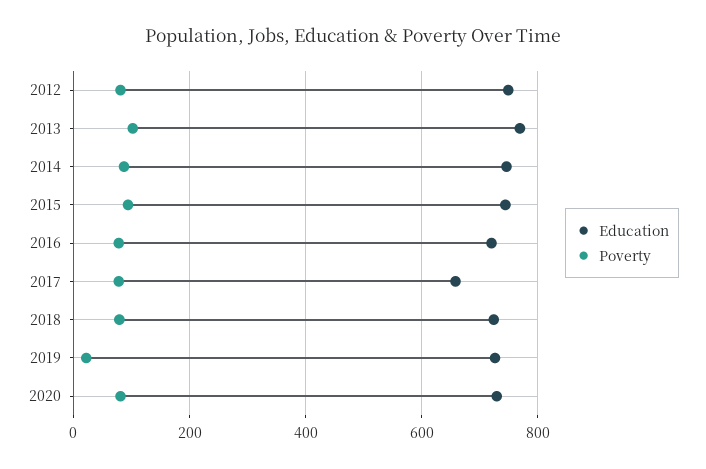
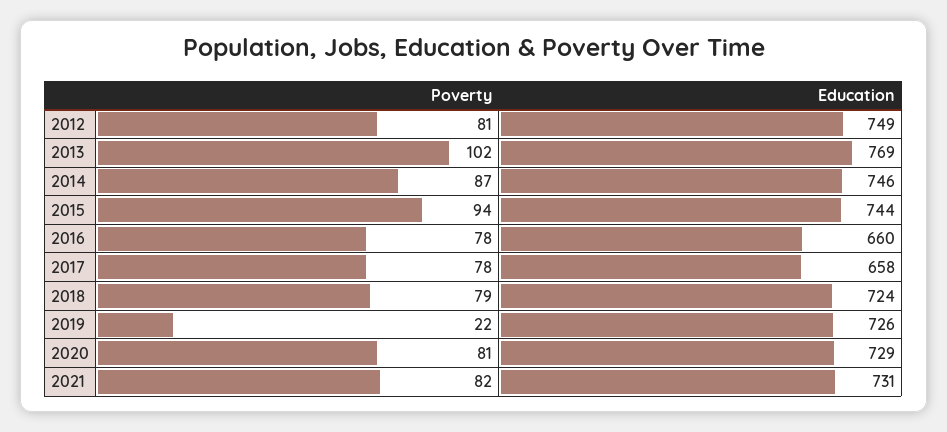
Education, 2016: 720 -> 660
Poverty, 2021: none -> 82
Education, 2021: none -> 731

